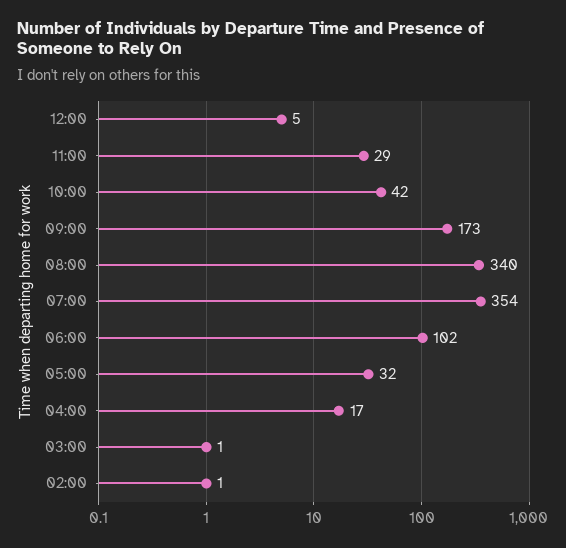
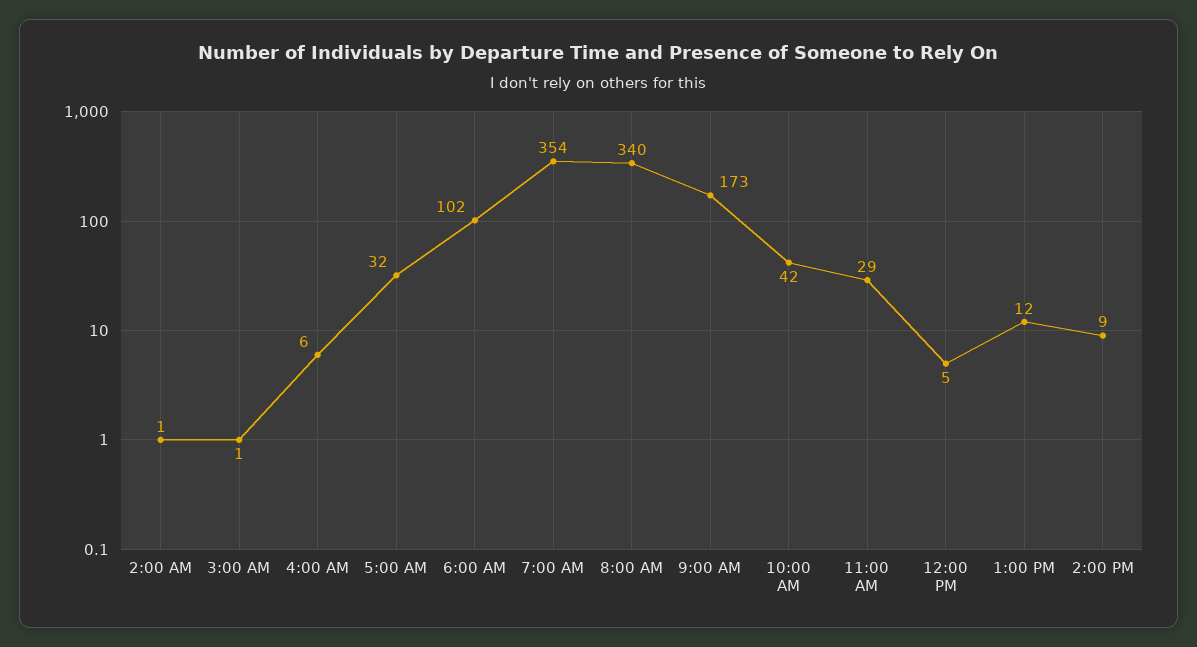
04:00: 17 -> 6
1:00 PM: none -> 12
2:00 PM: none -> 9

